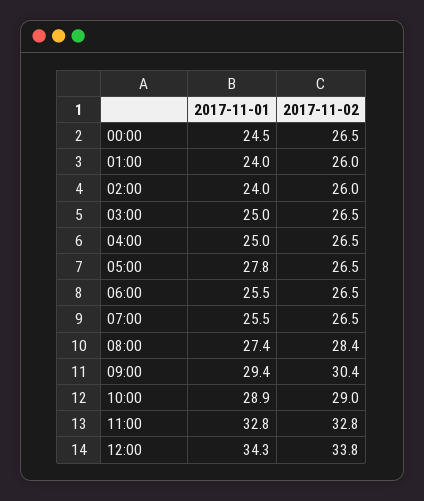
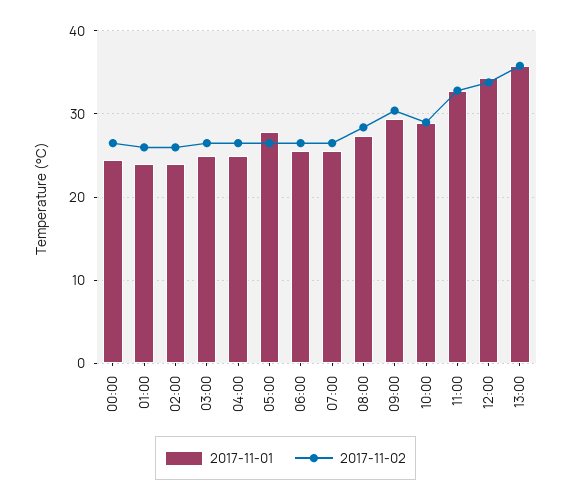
2017-11-01, 13:00: none -> 36
2017-11-02, 13:00: none -> 36

